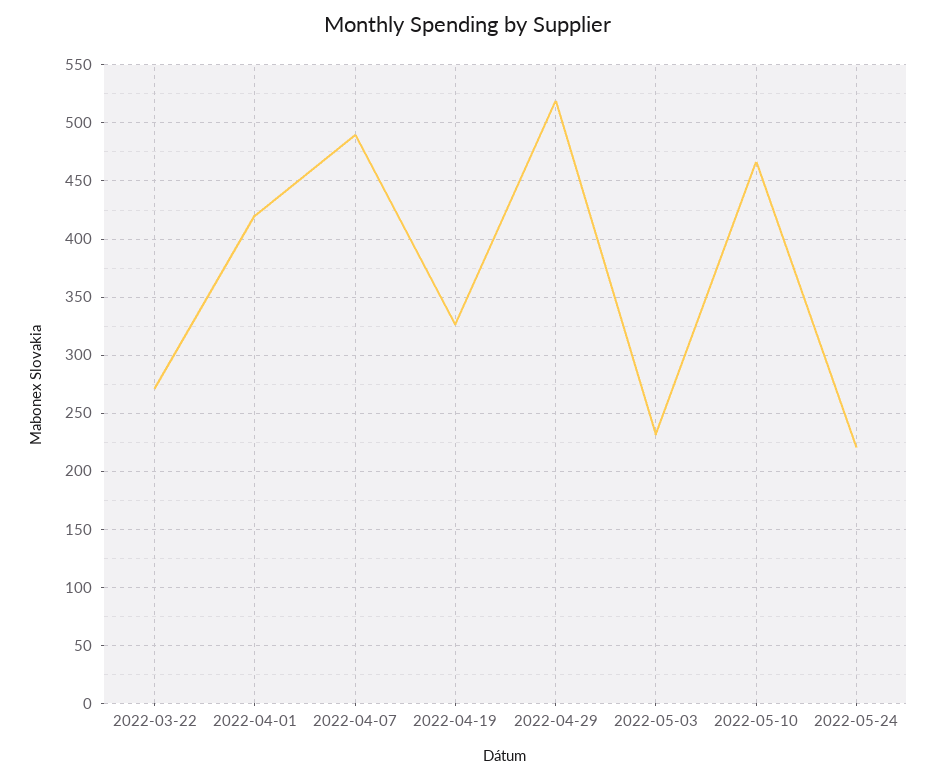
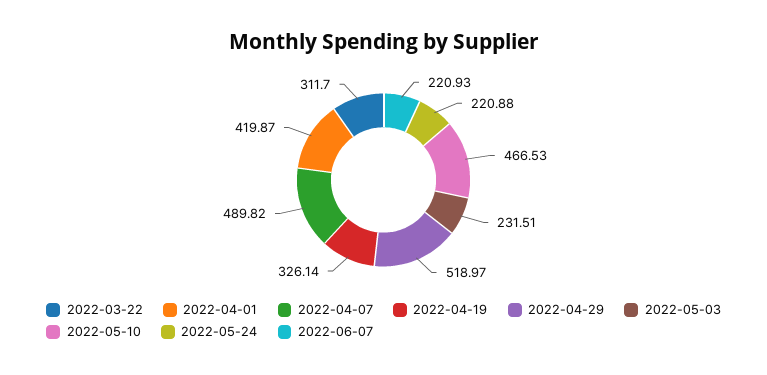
2022-03-22: 270 -> 311.7
2022-06-07: none -> 220.93

